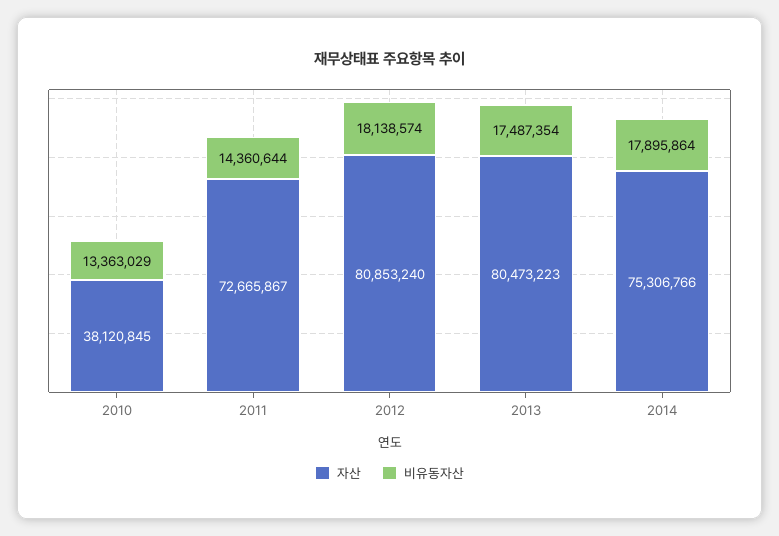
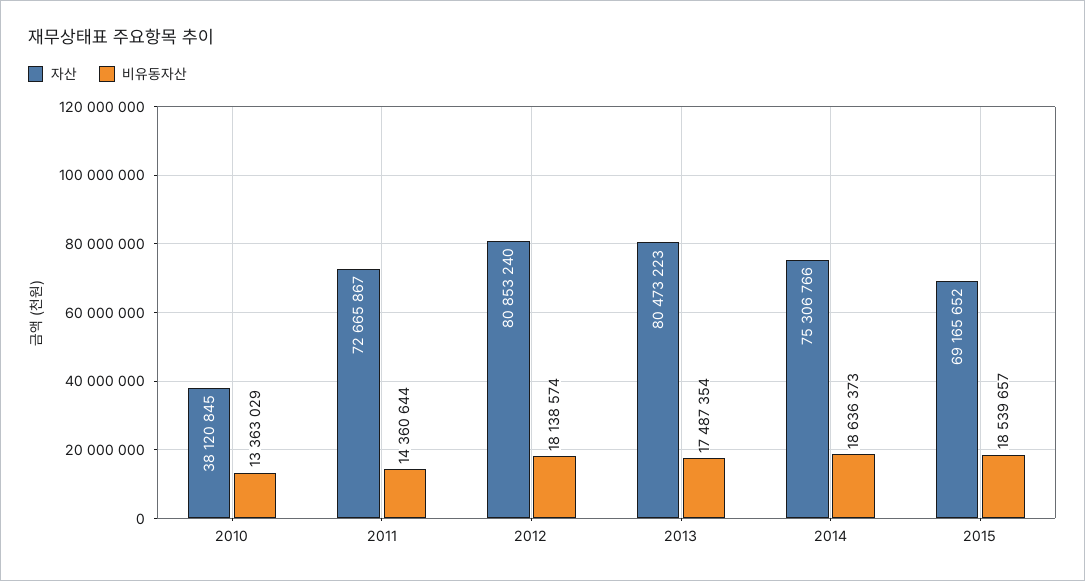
비유동자산, 2014: 17895864 -> 18636373
자산, 2015: none -> 69165652
비유동자산, 2015: none -> 18539657

